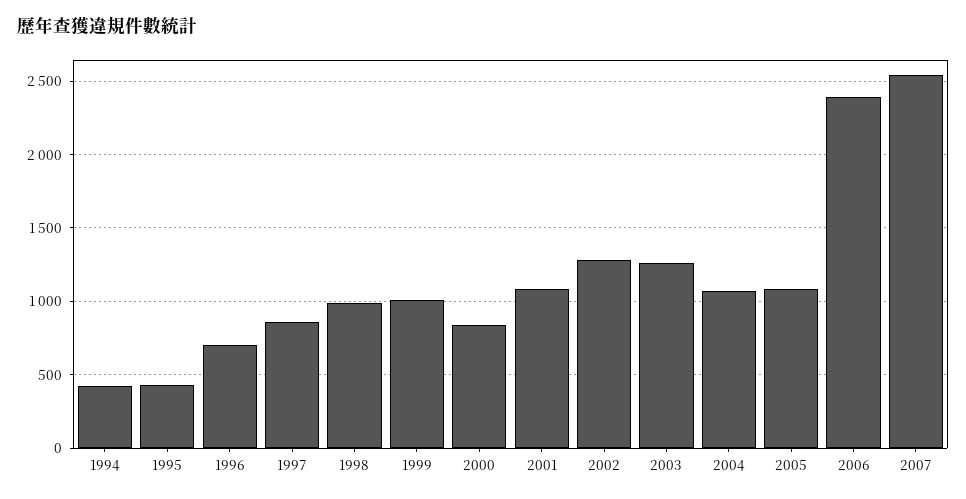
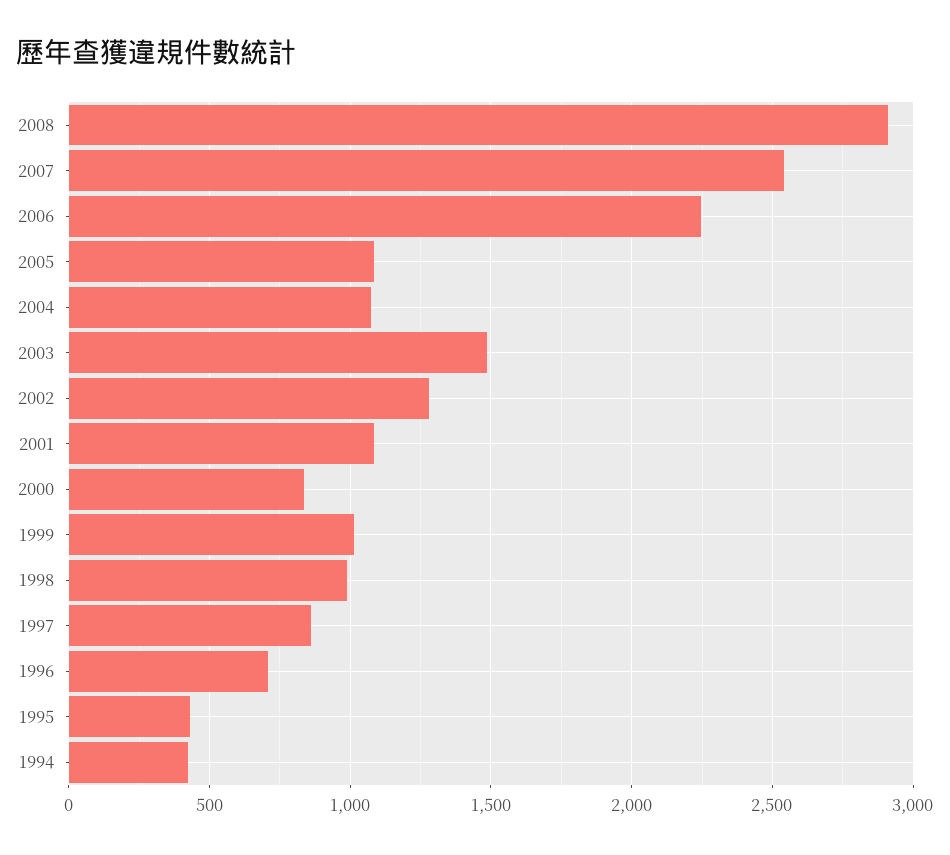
2003: 1250 -> 1500
2006: 2400 -> 2250
2008: none -> 2900

